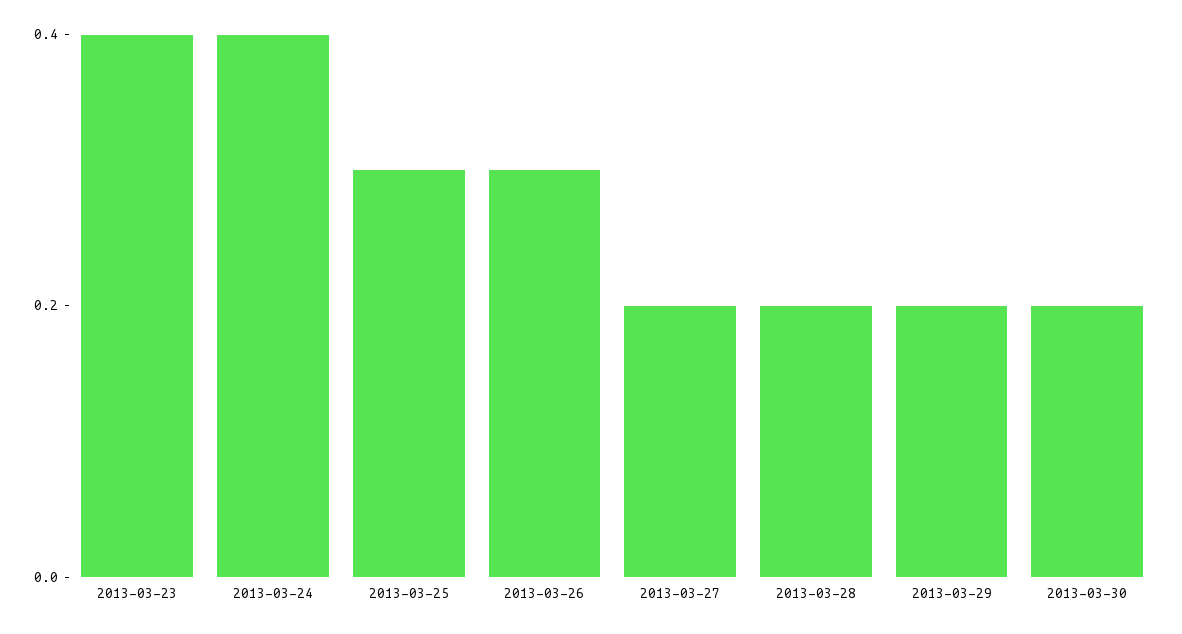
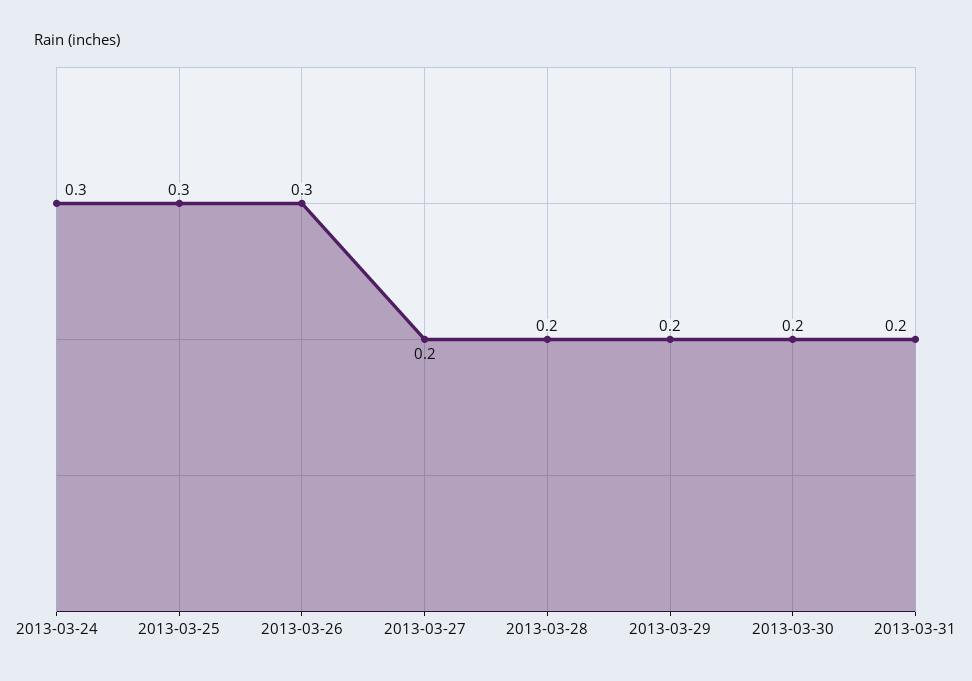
2013-03-23: 0.4 -> none
2013-03-24: 0.4 -> 0.3
2013-03-31: none -> 0.2

